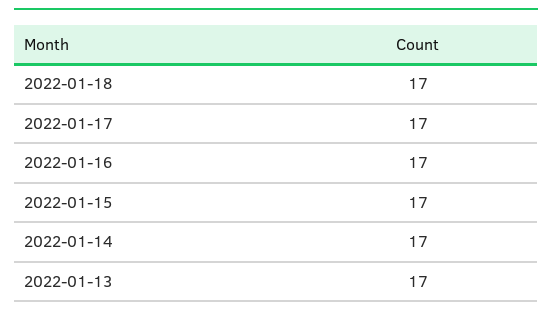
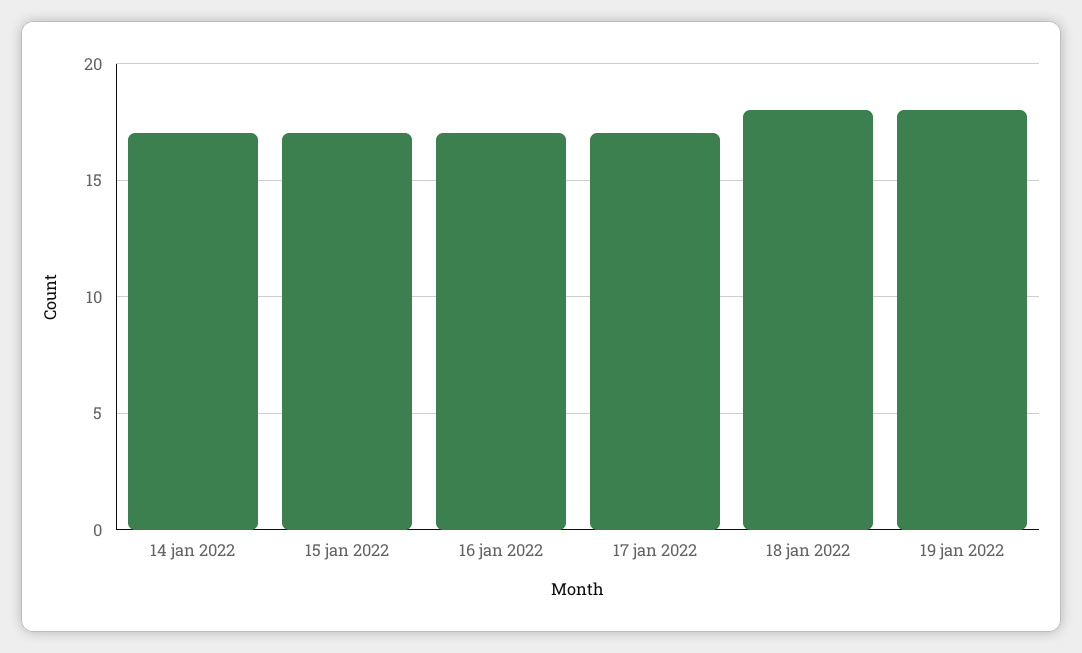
2022-01-18: 17 -> 18
2022-01-13: 17 -> none
19 jan 2022: none -> 18

